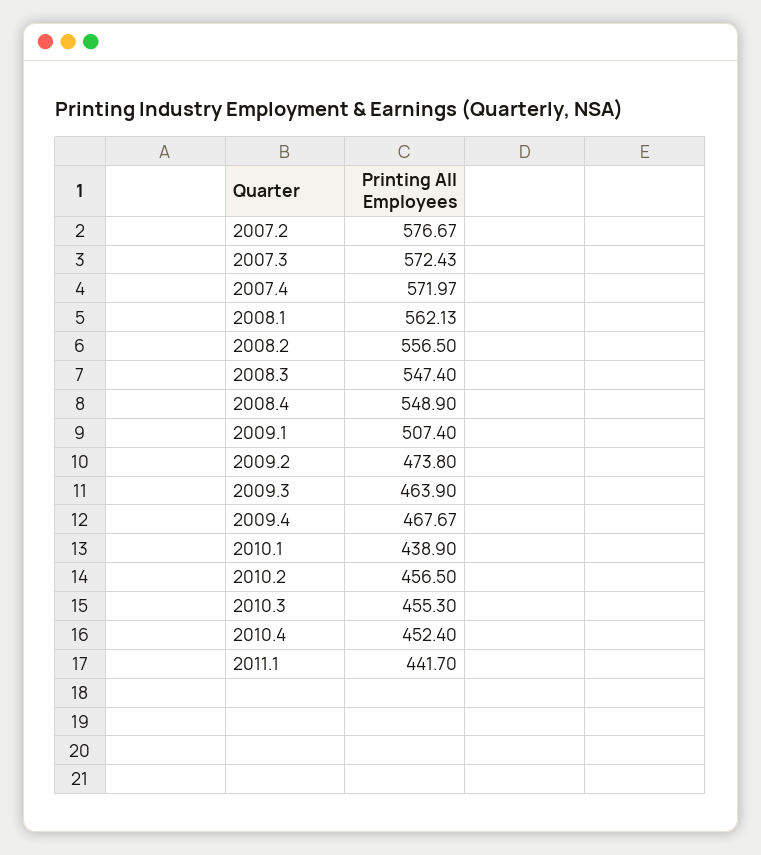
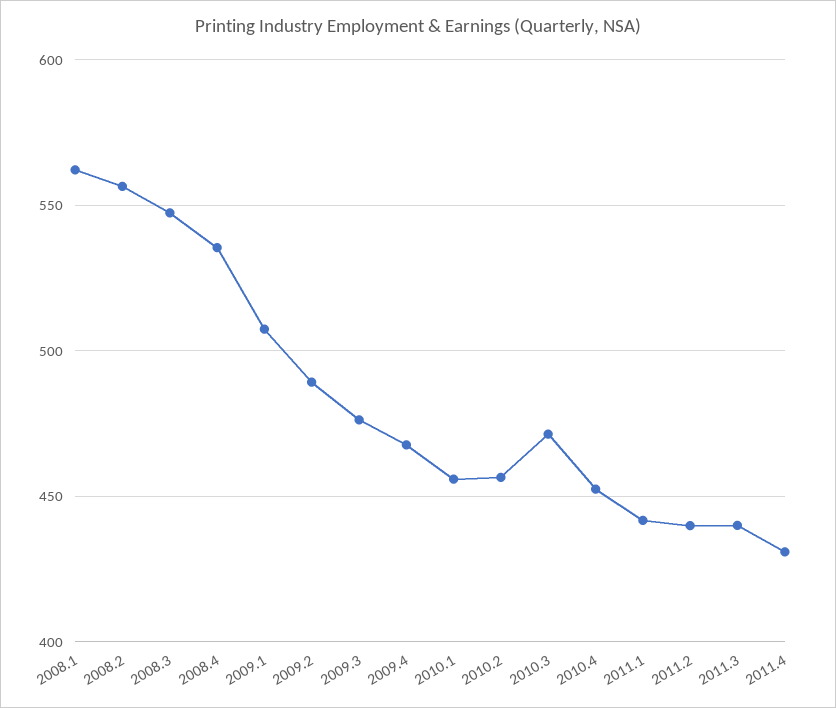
2007.2: 576.67 -> none
2007.3: 572.43 -> none
2007.4: 571.97 -> none
2008.4: 548.9 -> 535
2009.2: 473.8 -> 490
2009.3: 463.9 -> 475
2010.1: 438.9 -> 455
2010.3: 455.3 -> 470
2011.2: none -> 440
2011.3: none -> 440
2011.4: none -> 430

